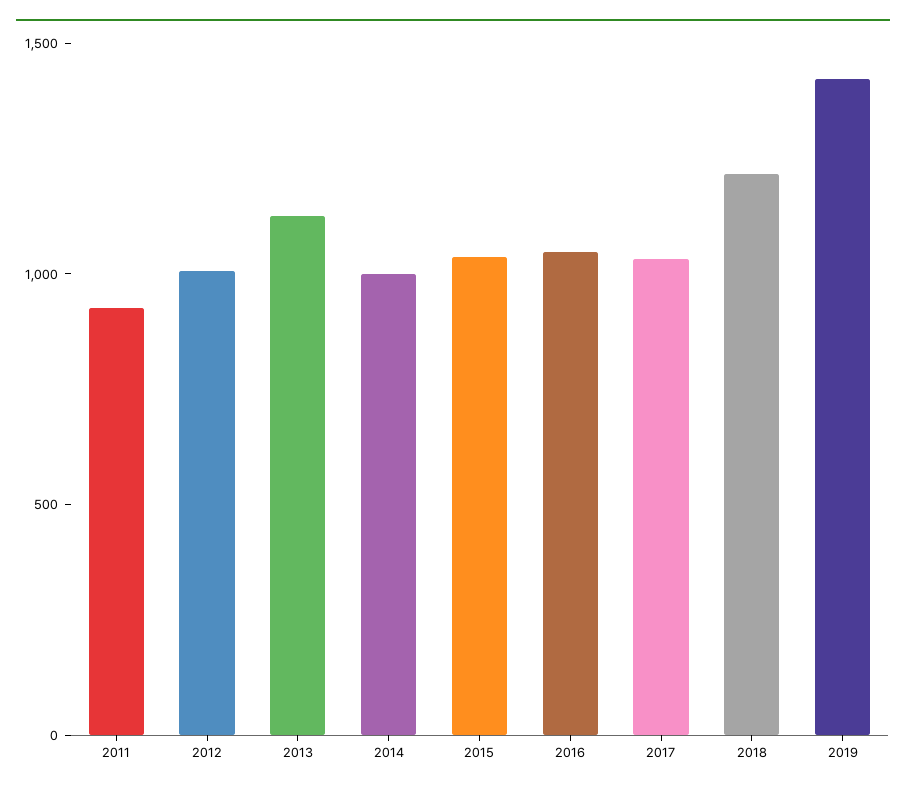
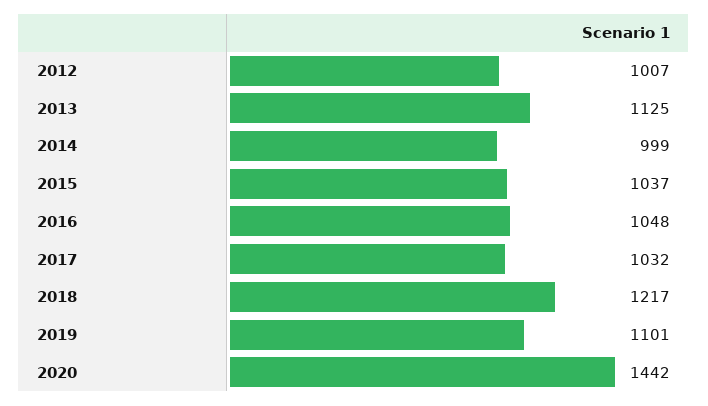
2011: 900 -> none
2019: 1400 -> 1101
2020: none -> 1442

